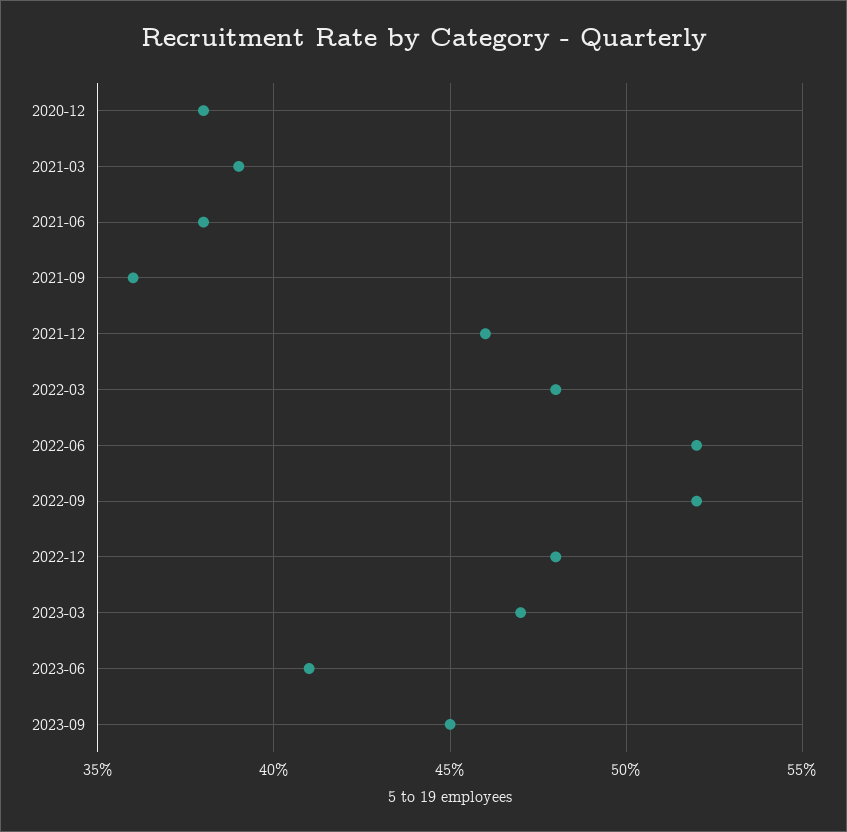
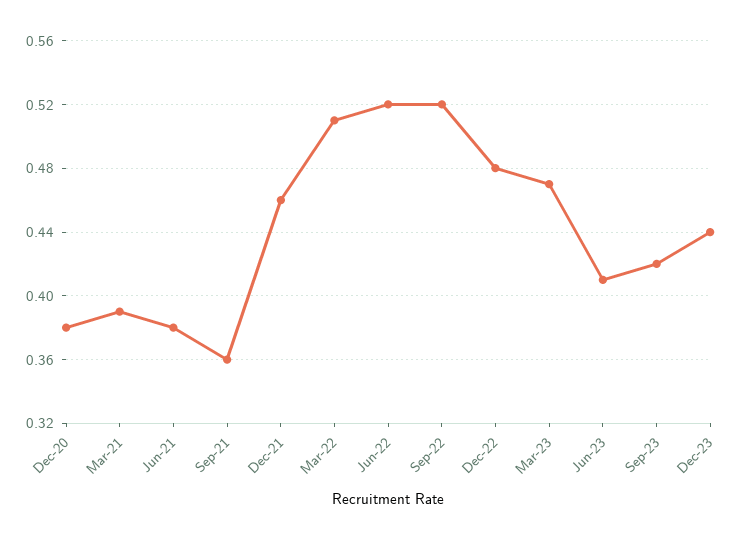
2022-03: 0.48 -> 0.51
2023-09: 0.45 -> 0.42
Dec-23: none -> 0.44

